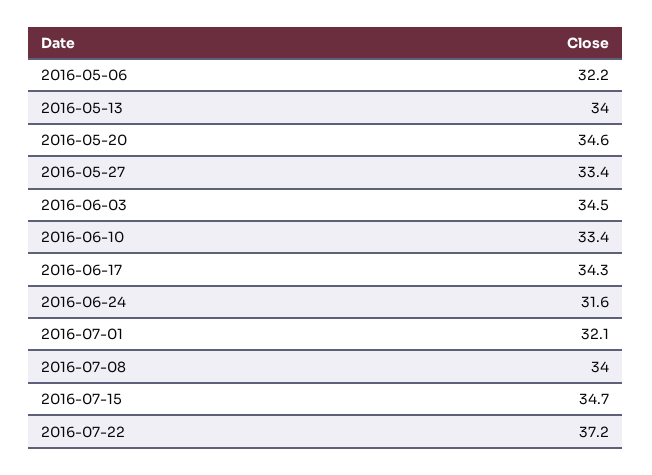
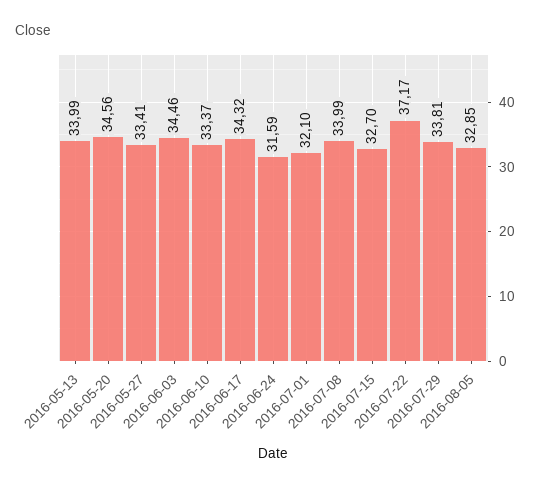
2016-05-06: 32.2 -> none
2016-07-15: 34.7 -> 32.7
2016-07-29: none -> 33.81
2016-08-05: none -> 32.85

